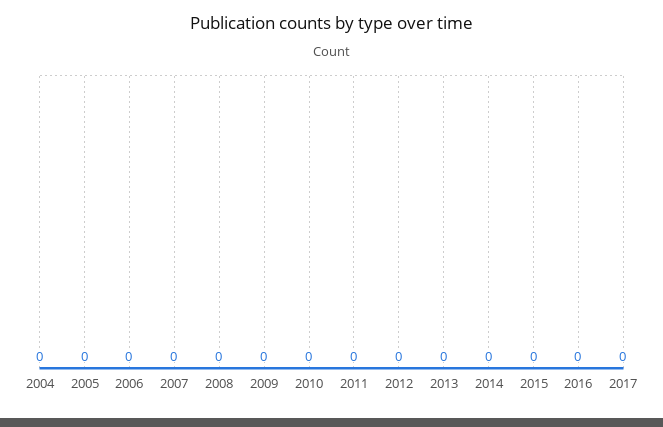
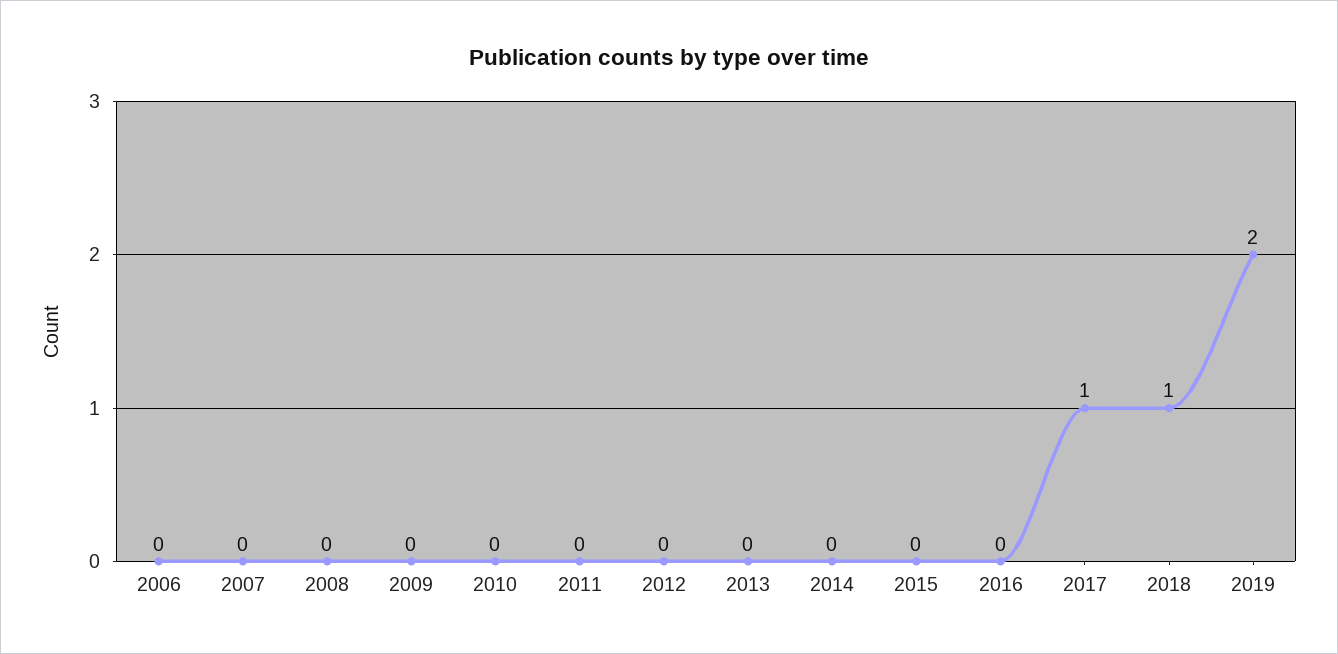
2004: 0 -> none
2005: 0 -> none
2017: 0 -> 1
2018: none -> 1
2019: none -> 2

